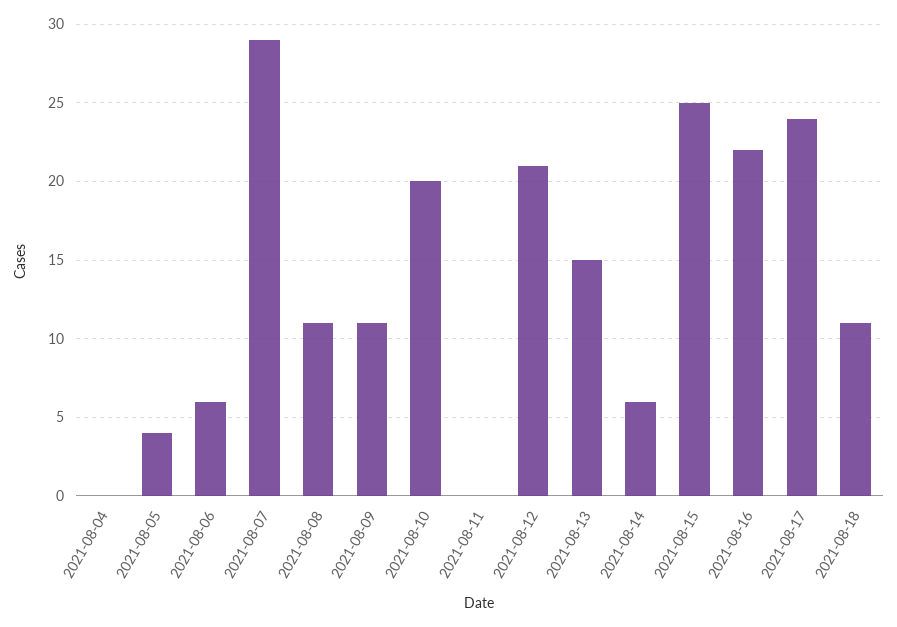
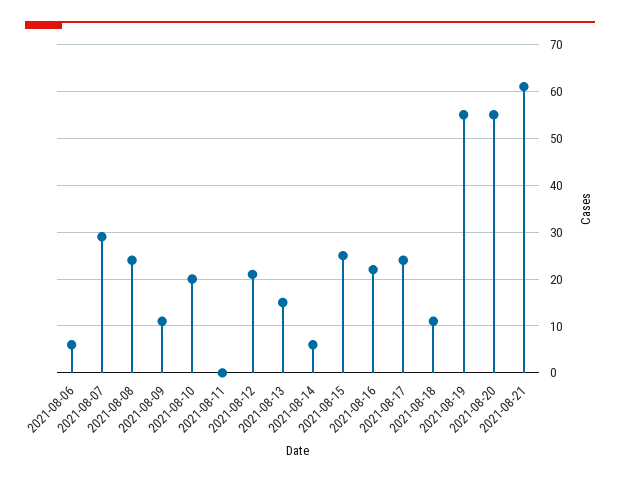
2021-08-04: 0 -> none
2021-08-05: 4 -> none
2021-08-08: 11 -> 25
2021-08-19: none -> 55
2021-08-20: none -> 55
2021-08-21: none -> 60

